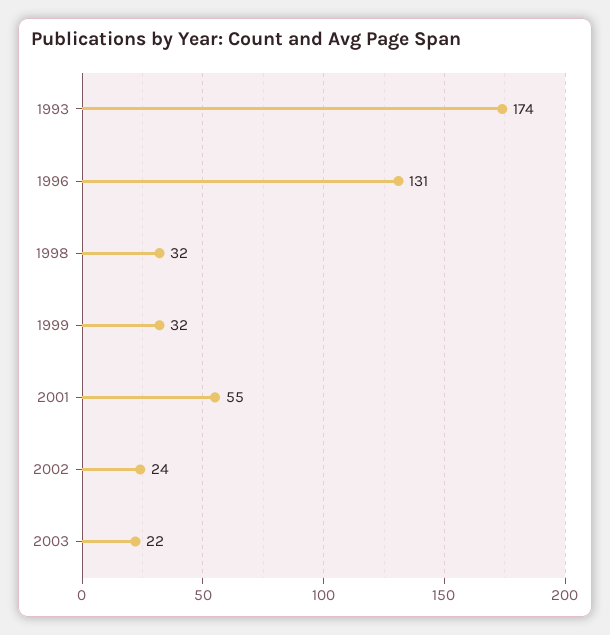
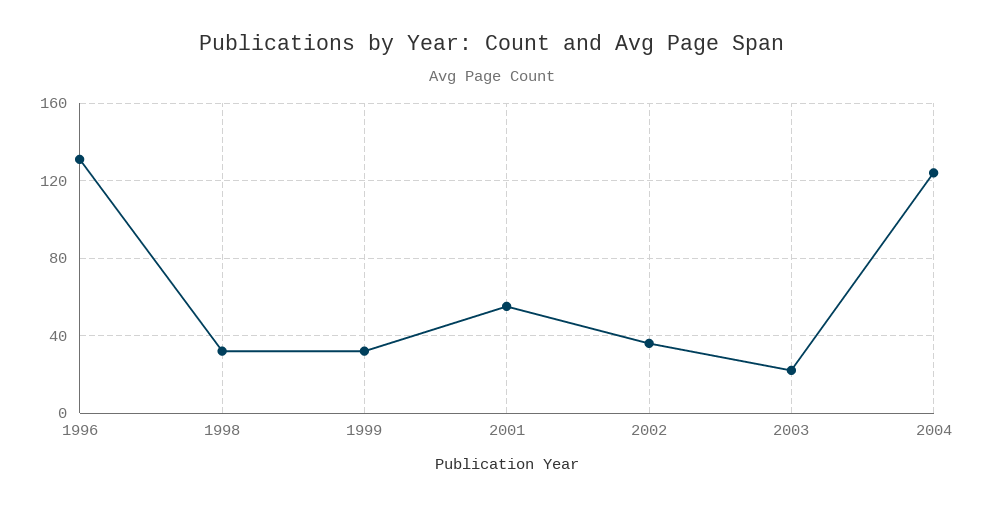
1993: 174 -> none
2002: 24 -> 35
2004: none -> 125

